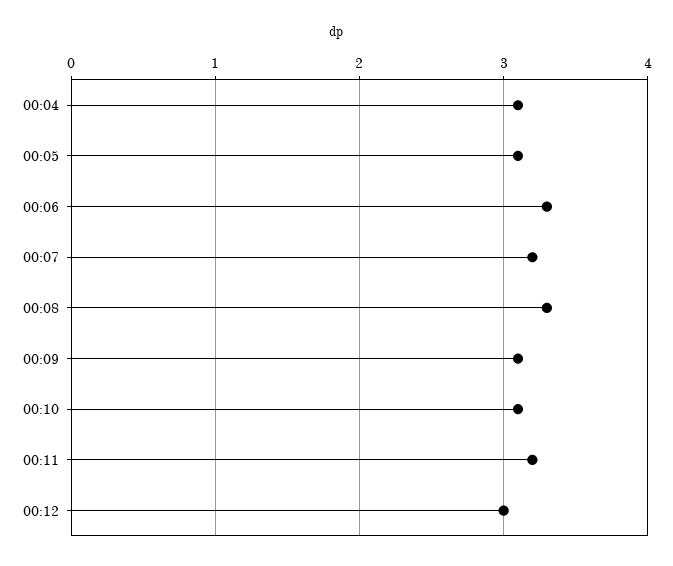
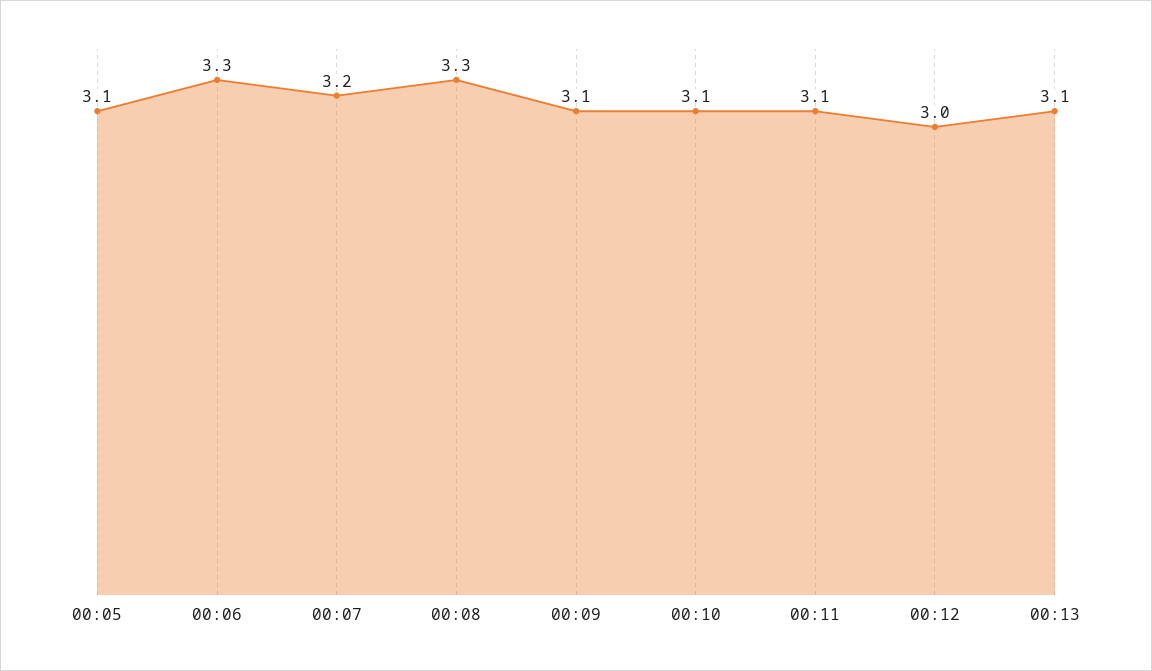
00:04: 3.1 -> none
00:11: 3.2 -> 3.1
00:13: none -> 3.1

